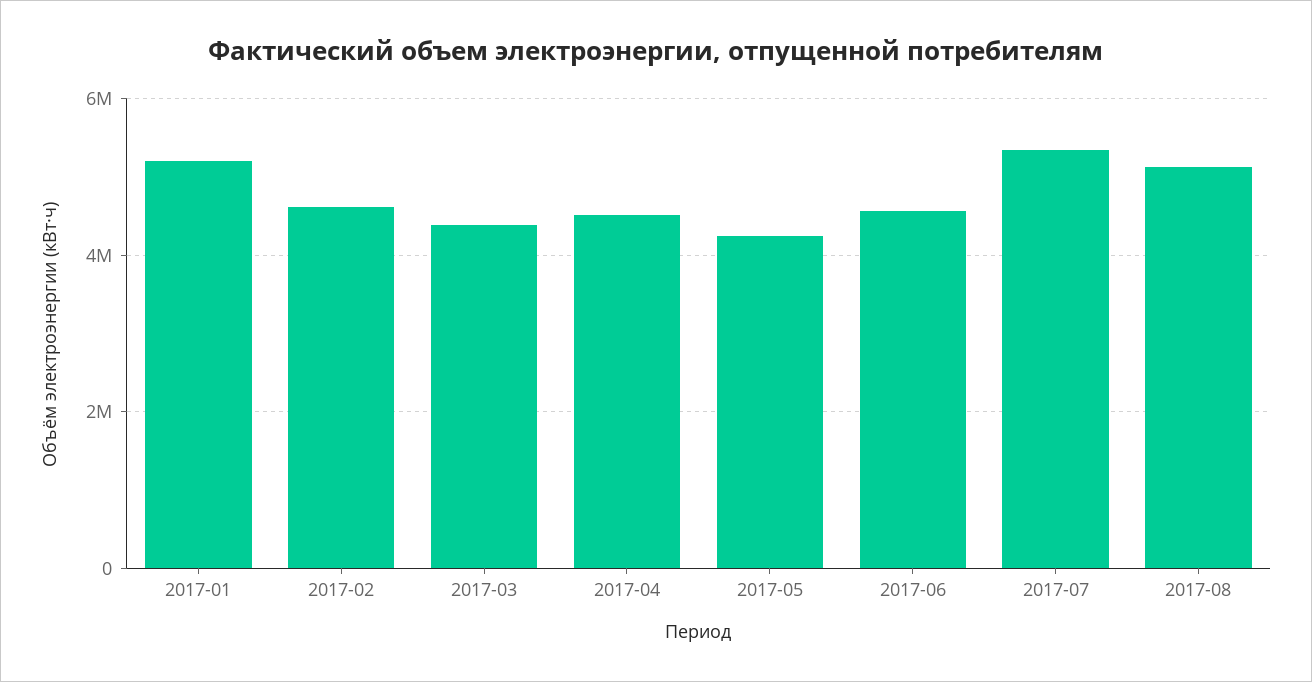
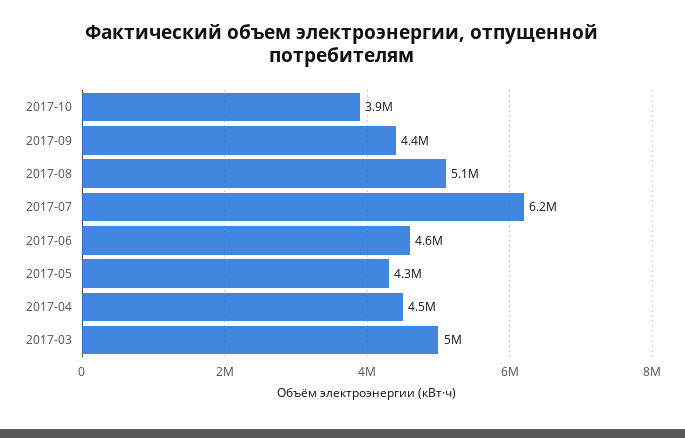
2017-01: 5200000 -> none
2017-02: 4600000 -> none
2017-03: 4400000 -> 5000000
2017-07: 5400000 -> 6200000
2017-10: none -> 3900000
2017-09: none -> 4400000

